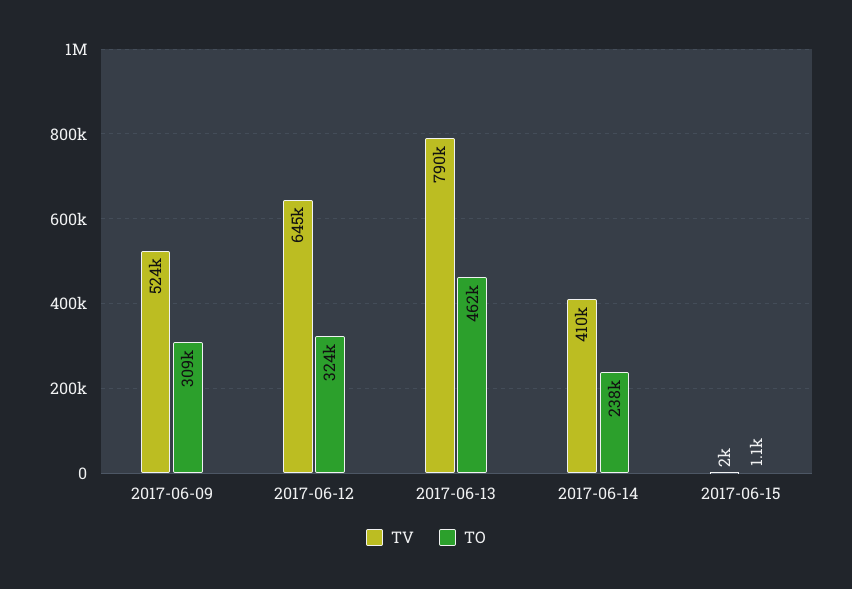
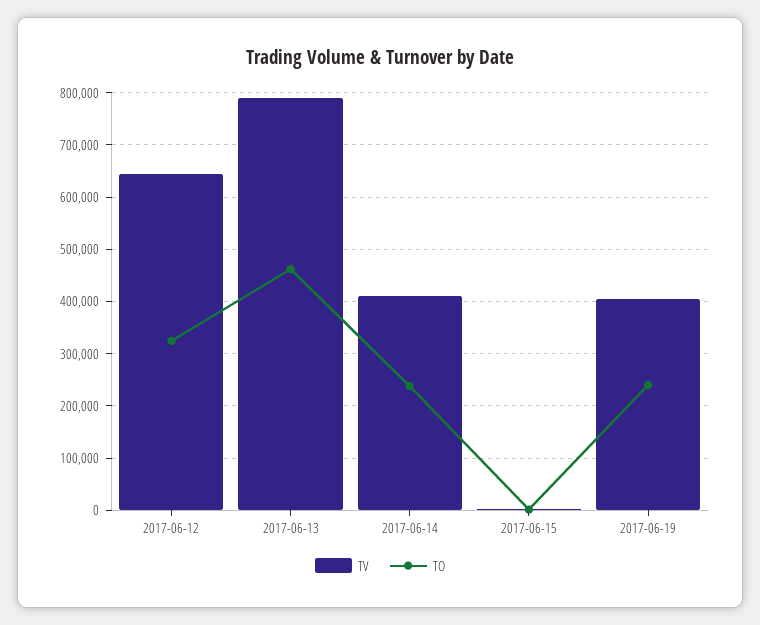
TV, 2017-06-09: 524000 -> none
TO, 2017-06-09: 309000 -> none
TV, 2017-06-19: none -> 400000
TO, 2017-06-19: none -> 240000

